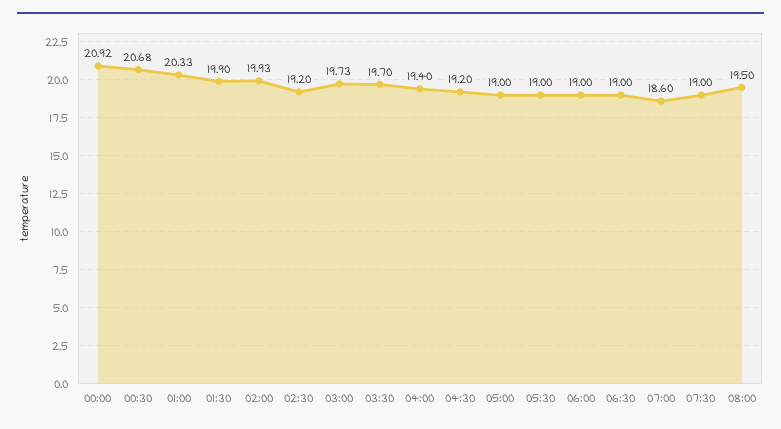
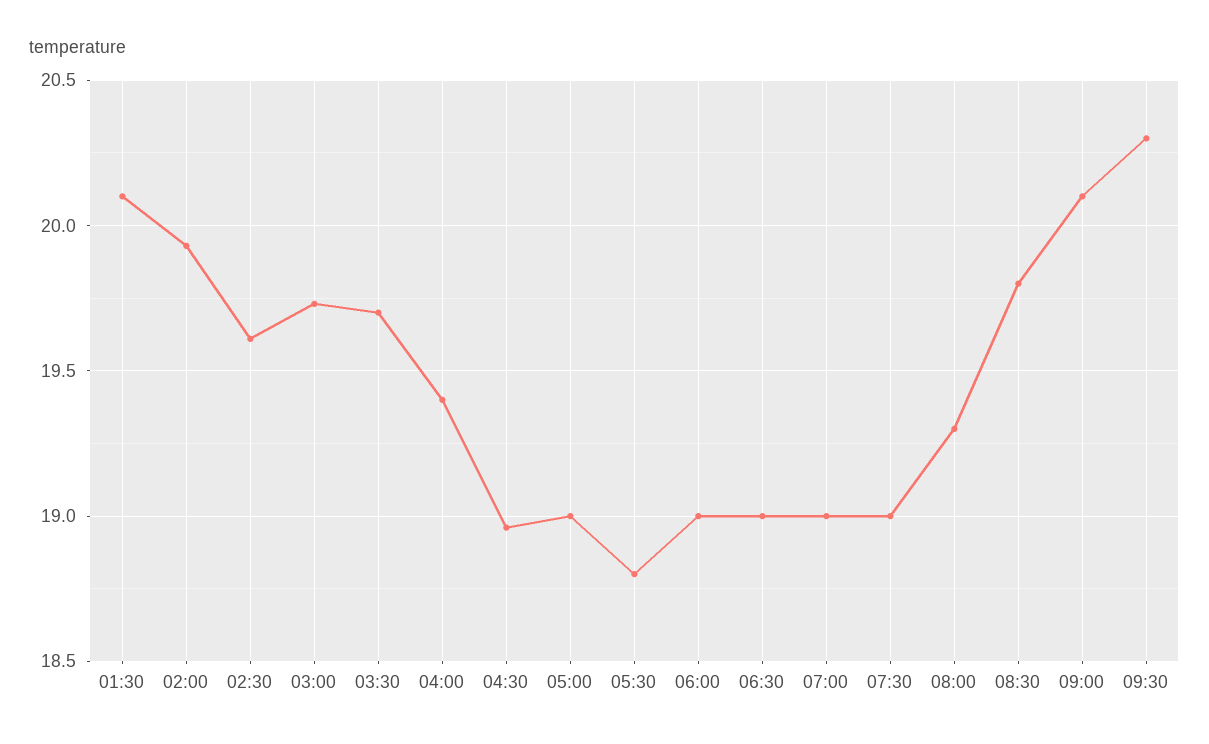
00:00: 20.92 -> none
00:30: 20.68 -> none
01:00: 20.33 -> none
01:30: 19.9 -> 20.1
02:30: 19.2 -> 19.6
04:30: 19.2 -> 18.95
05:30: 19 -> 18.8
07:00: 18.6 -> 19
08:00: 19.5 -> 19.3
08:30: none -> 19.8
09:00: none -> 20.1
09:30: none -> 20.3

